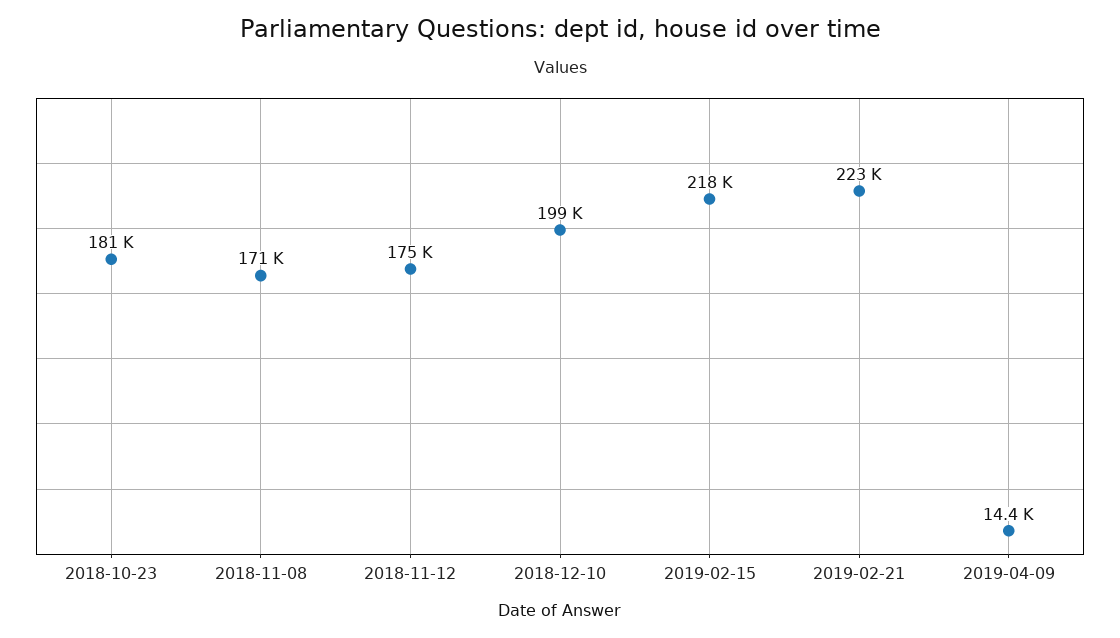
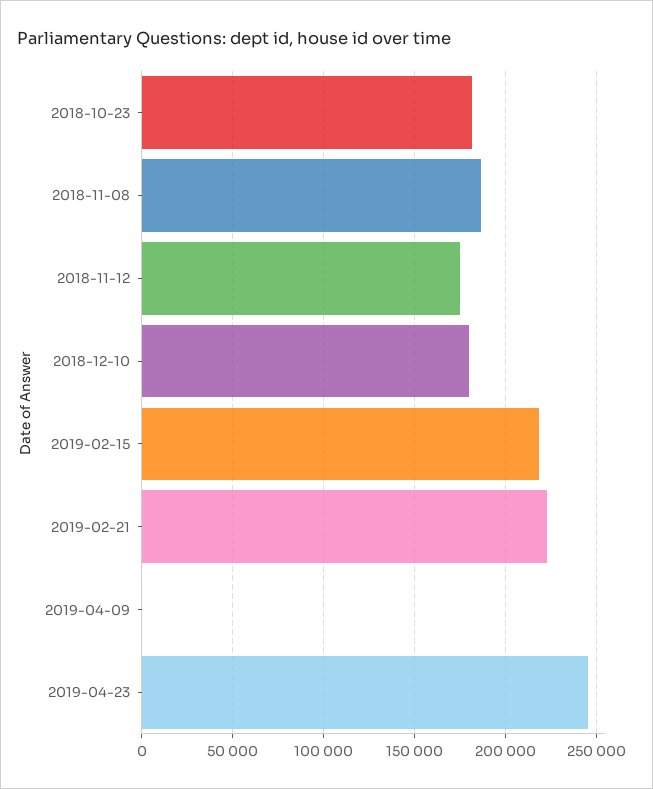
2018-11-08: 171000 -> 185000
2018-12-10: 199000 -> 180000
2019-04-09: 14400 -> 0
2019-04-23: none -> 245000

